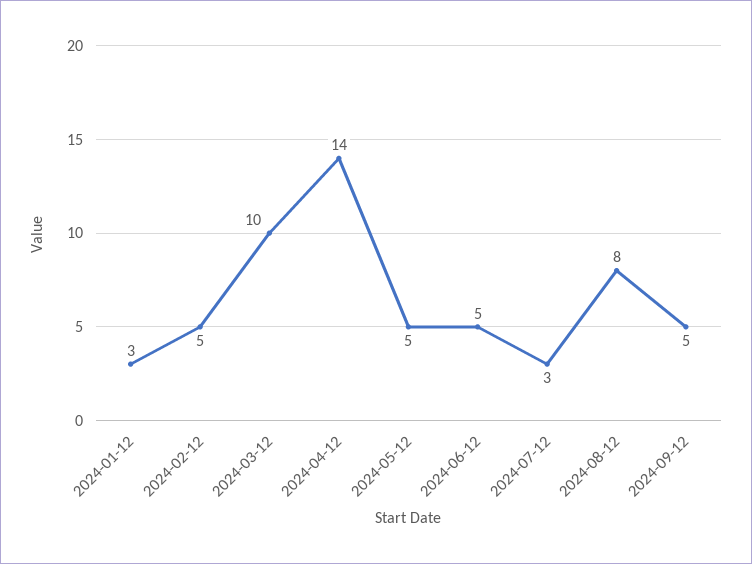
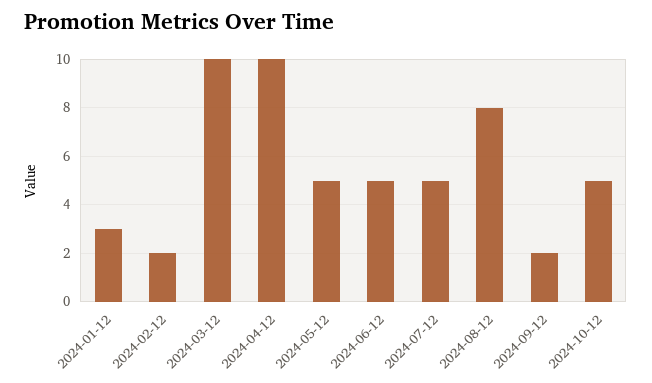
2024-02-12: 5 -> 2
2024-04-12: 14 -> 10
2024-07-12: 3 -> 5
2024-09-12: 5 -> 2
2024-10-12: none -> 5

